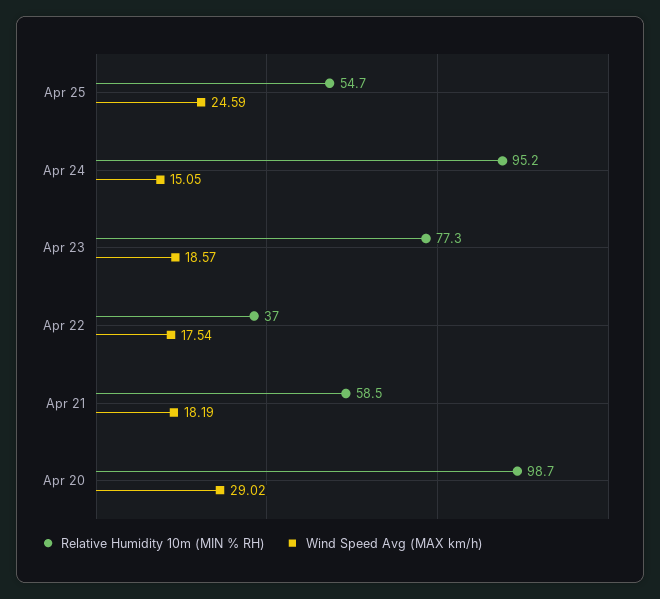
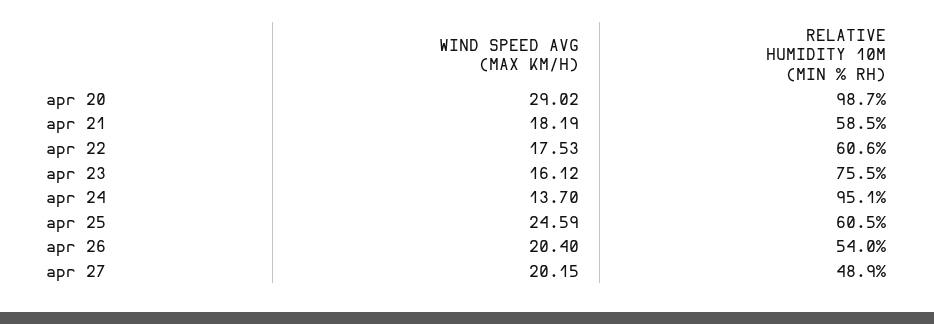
Relative Humidity 10m (MIN % RH), Apr 25: 54.7 -> 60.5
Relative Humidity 10m (MIN % RH), Apr 24: 95.2 -> 95.1
Wind Speed Avg (MAX km/h), Apr 24: 15.05 -> 13.7
Relative Humidity 10m (MIN % RH), Apr 23: 77.3 -> 75.5
Wind Speed Avg (MAX km/h), Apr 23: 18.57 -> 16.12
Relative Humidity 10m (MIN % RH), Apr 22: 37 -> 60.6
Wind Speed Avg (MAX km/h), Apr 22: 17.54 -> 17.53
Wind Speed Avg (MAX km/h), apr 26: none -> 20.4
Relative Humidity 10m (MIN % RH), apr 26: none -> 54
Wind Speed Avg (MAX km/h), apr 27: none -> 20.15
Relative Humidity 10m (MIN % RH), apr 27: none -> 48.9

